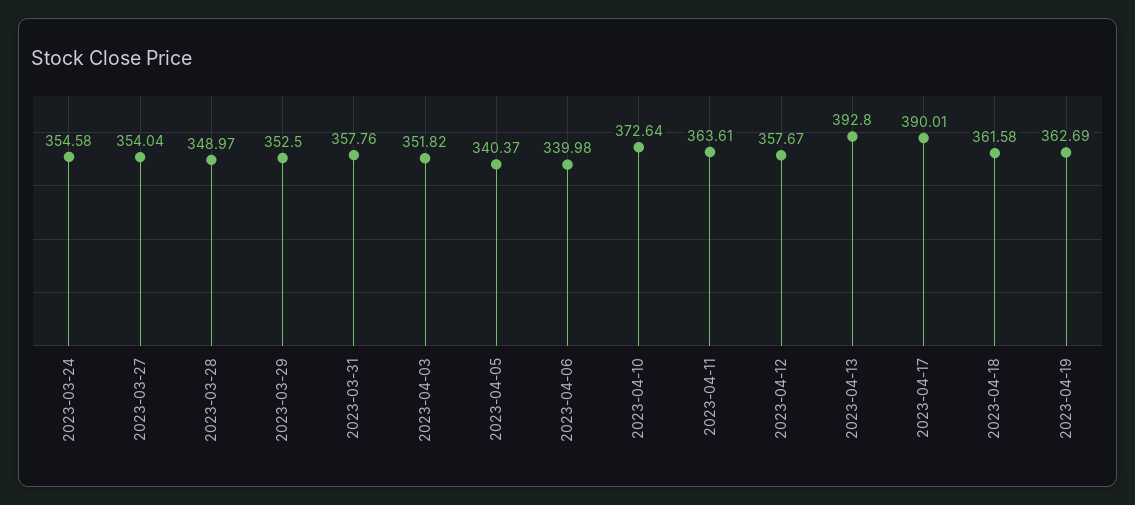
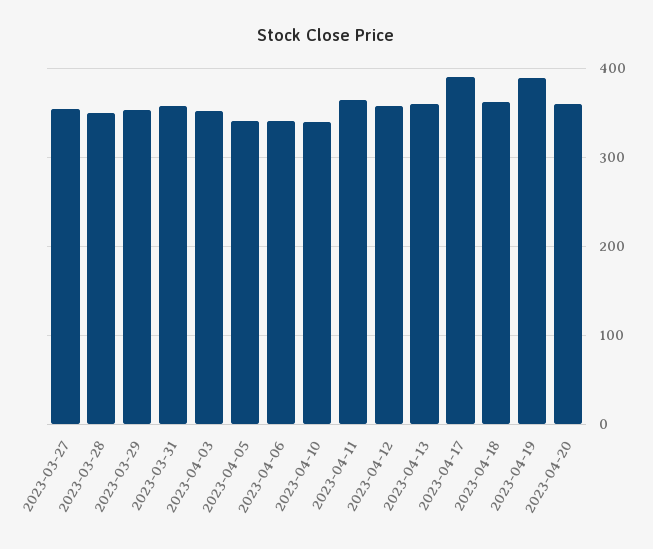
2023-03-24: 354.58 -> none
2023-04-10: 372.64 -> 340
2023-04-13: 392.8 -> 360
2023-04-19: 362.69 -> 390
2023-04-20: none -> 360

